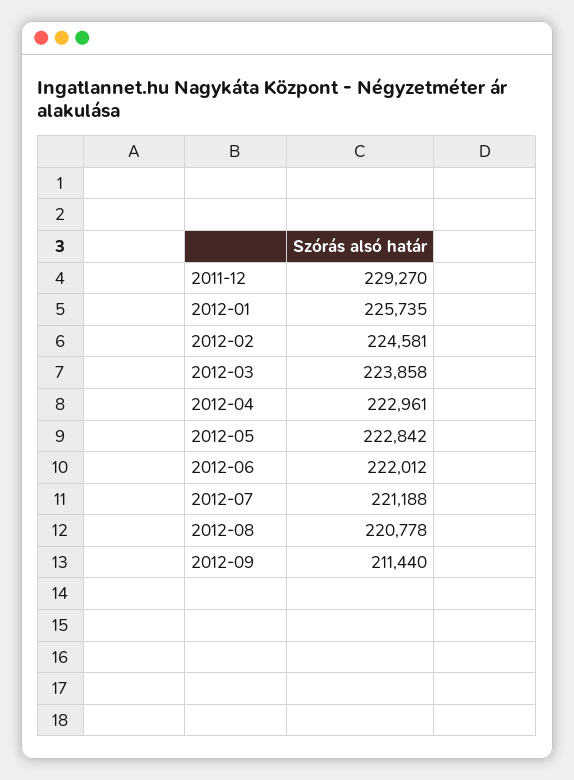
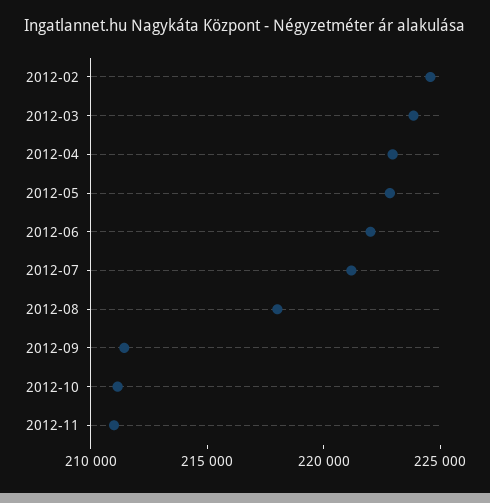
2011-12: 229270 -> none
2012-01: 225735 -> none
2012-08: 220778 -> 218000
2012-10: none -> 211000
2012-11: none -> 211000

